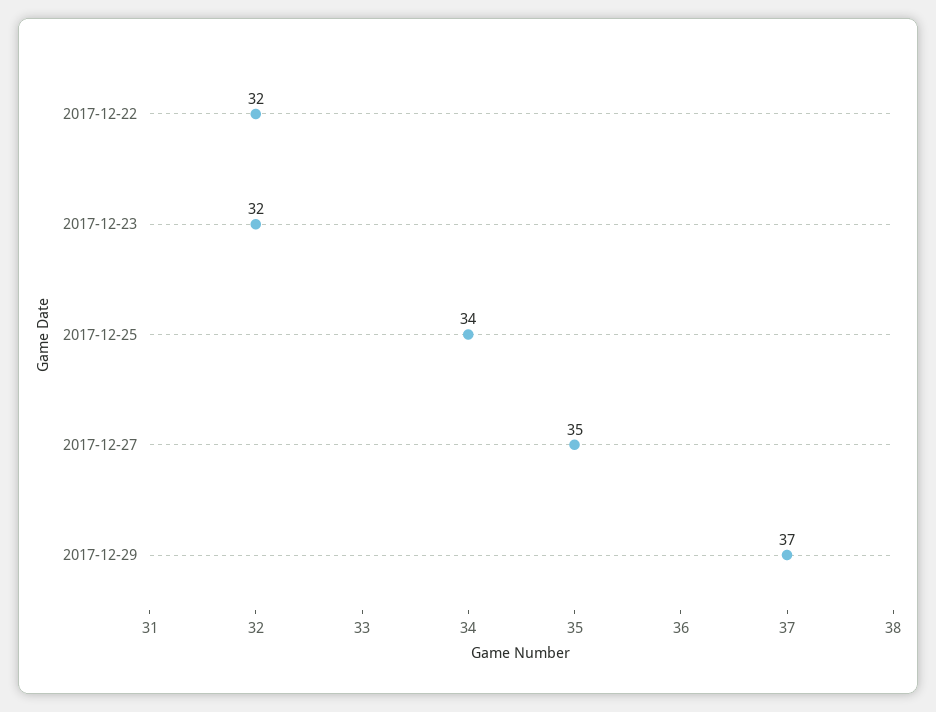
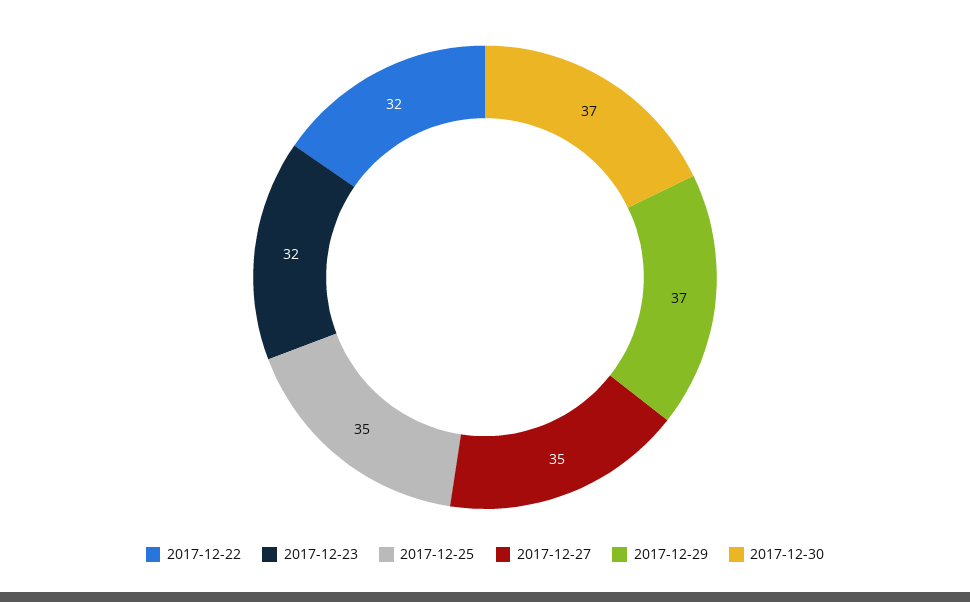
2017-12-25: 34 -> 35
2017-12-30: none -> 37

